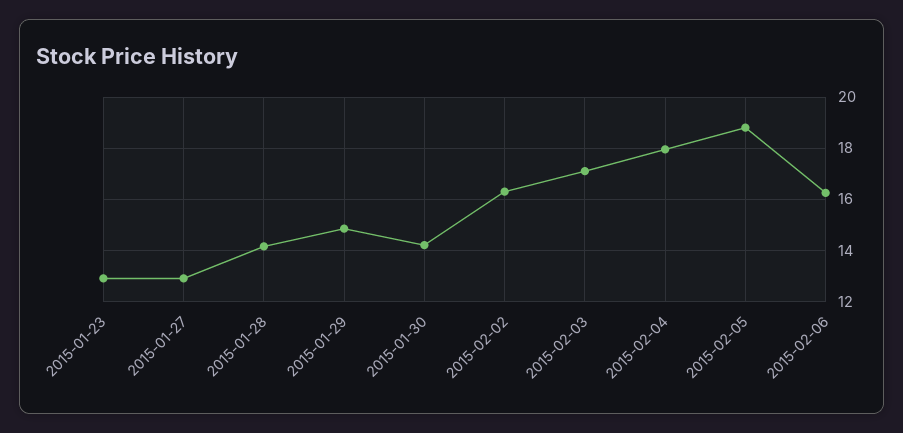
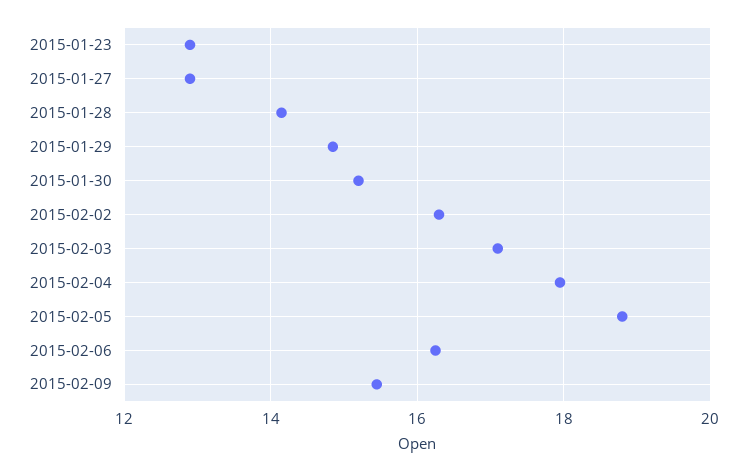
2015-01-30: 14.25 -> 15.2
2015-02-09: none -> 15.4

